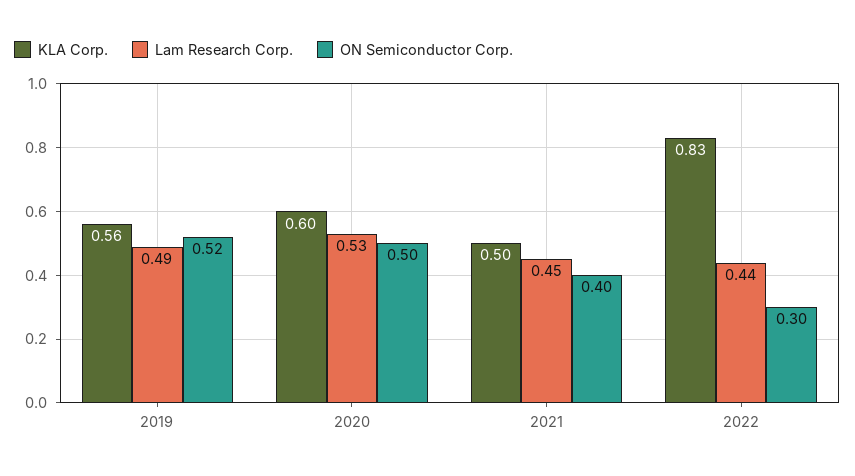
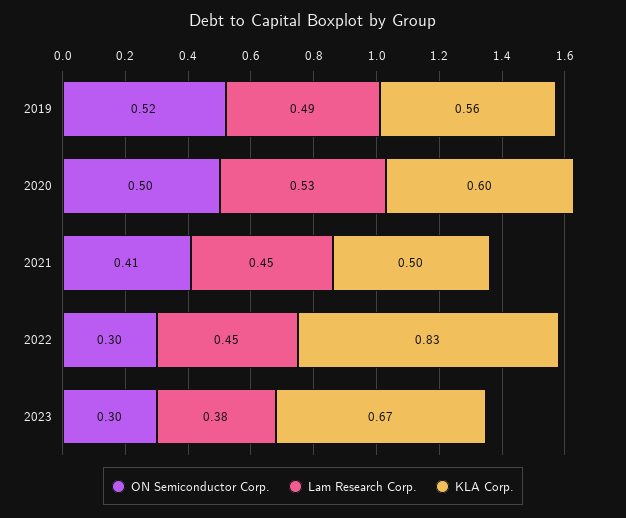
ON Semiconductor Corp., 2021: 0.4 -> 0.41
Lam Research Corp., 2022: 0.44 -> 0.45
ON Semiconductor Corp., 2023: none -> 0.3
Lam Research Corp., 2023: none -> 0.38
KLA Corp., 2023: none -> 0.67

